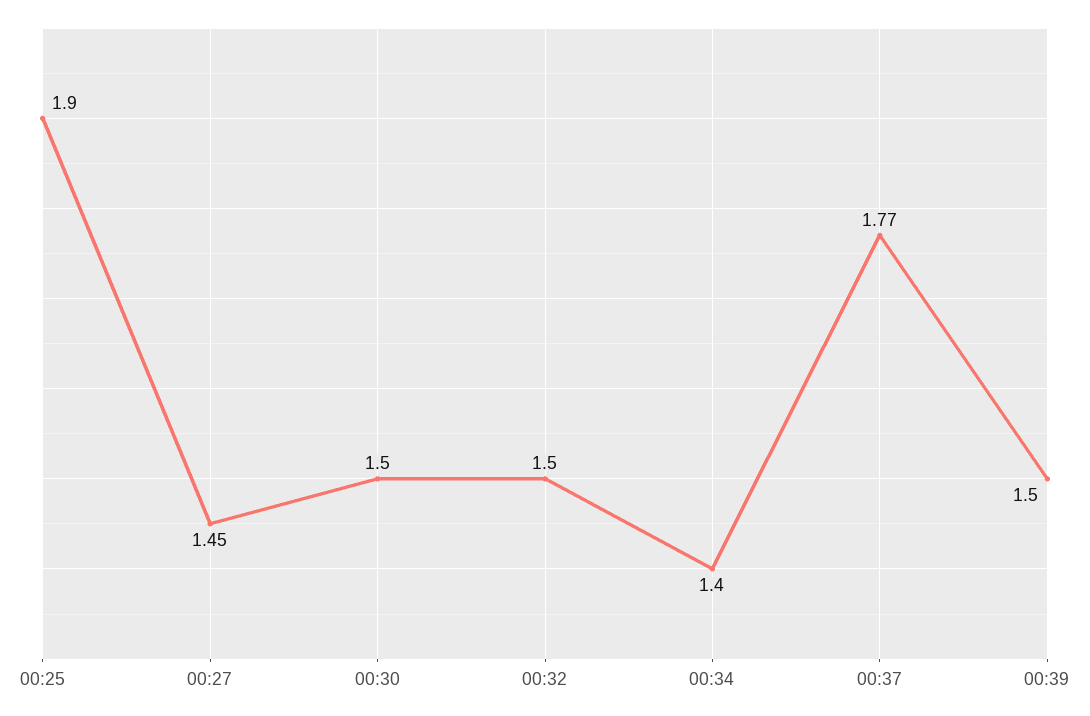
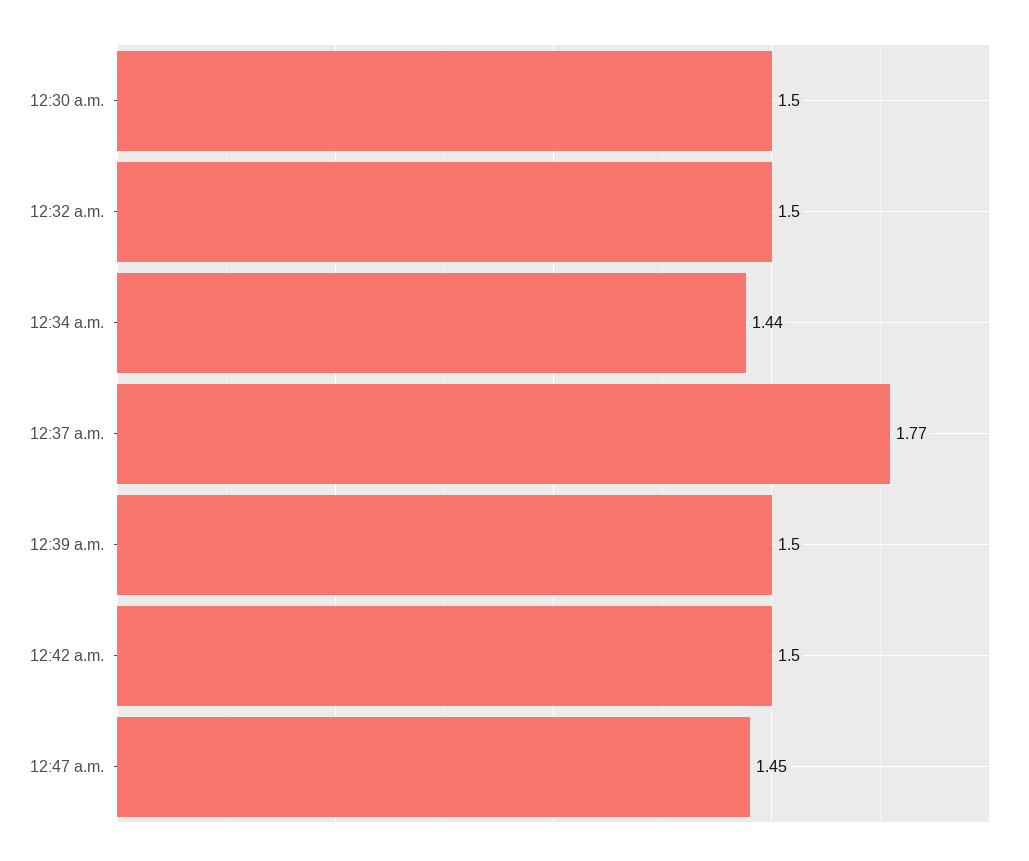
00:25: 1.9 -> none
00:27: 1.45 -> none
00:34: 1.4 -> 1.44
12:42 a.m.: none -> 1.5
12:47 a.m.: none -> 1.45

